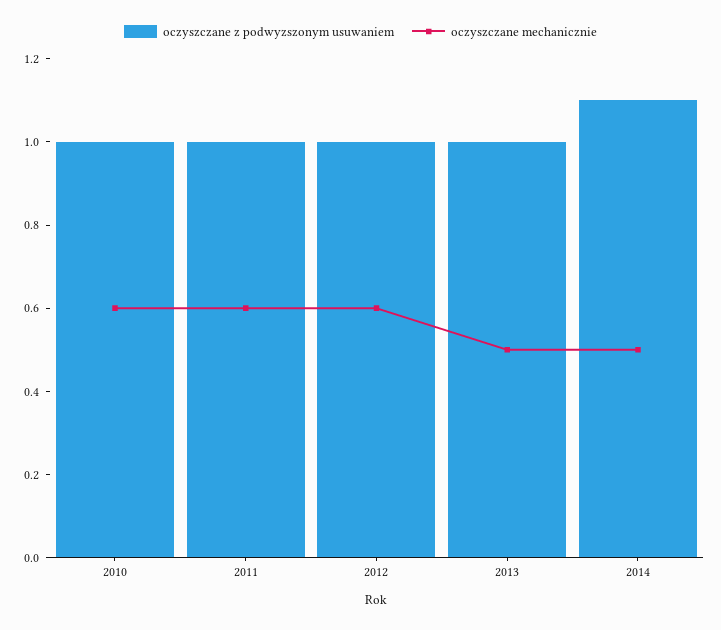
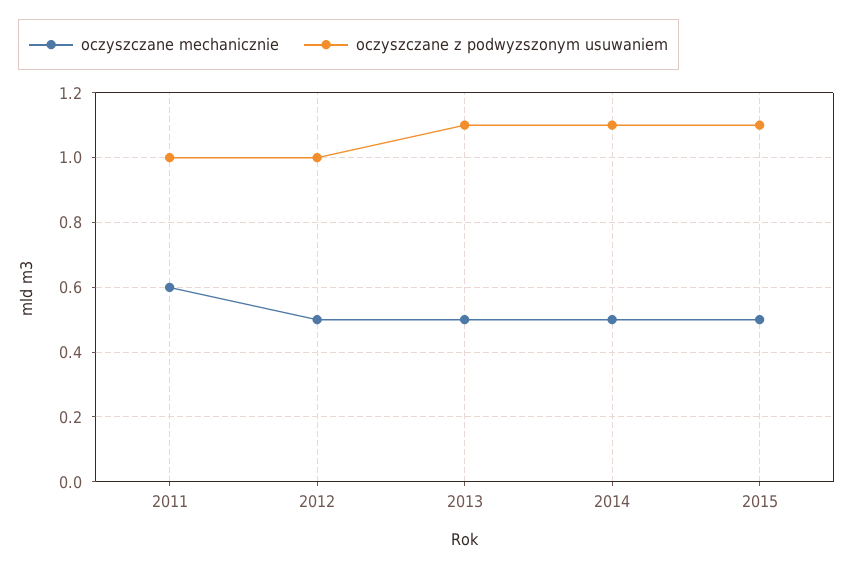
oczyszczane z podwyzszonym usuwaniem, 2010: 1 -> none
oczyszczane mechanicznie, 2010: 0.6 -> none
oczyszczane mechanicznie, 2012: 0.6 -> 0.5
oczyszczane z podwyzszonym usuwaniem, 2013: 1 -> 1.1
oczyszczane mechanicznie, 2015: none -> 0.5
oczyszczane z podwyzszonym usuwaniem, 2015: none -> 1.1

